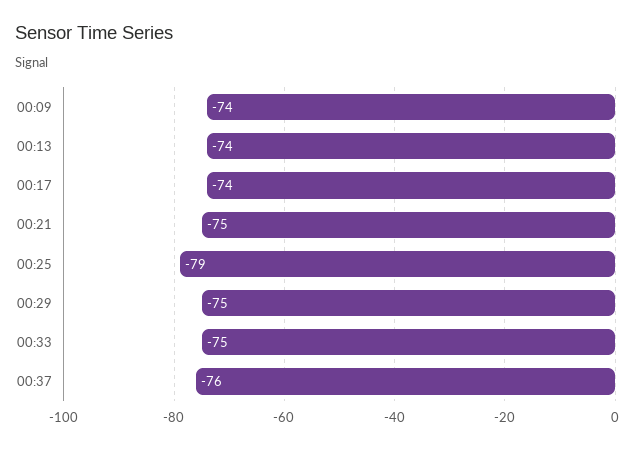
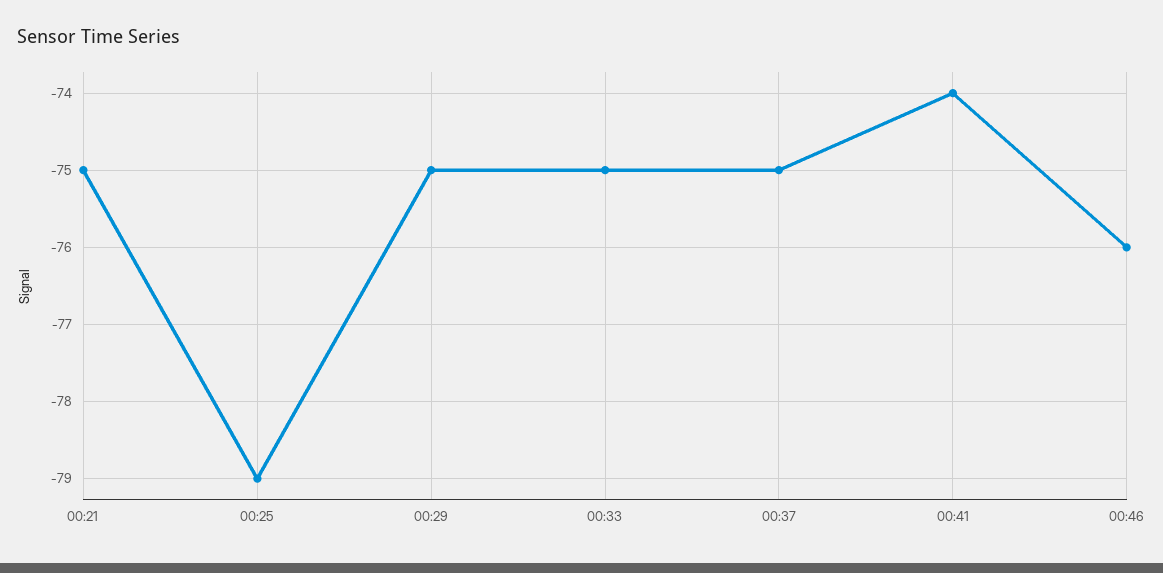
00:09: -74 -> none
00:13: -74 -> none
00:17: -74 -> none
00:37: -76 -> -75
00:41: none -> -74
00:46: none -> -76

